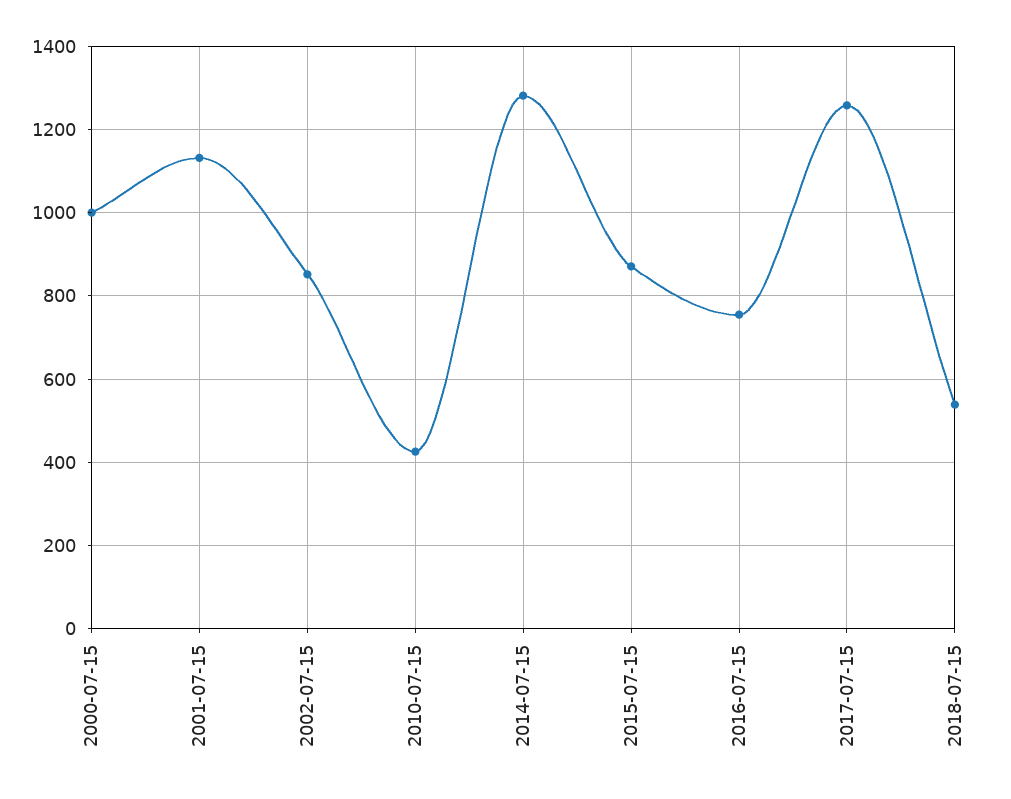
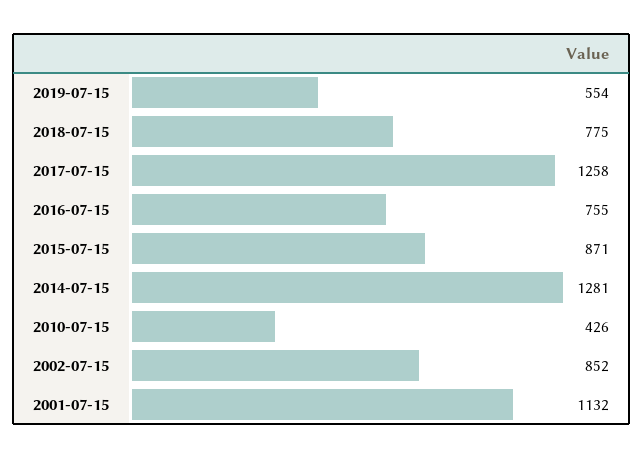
2000-07-15: 1000 -> none
2018-07-15: 540 -> 775
2019-07-15: none -> 554

